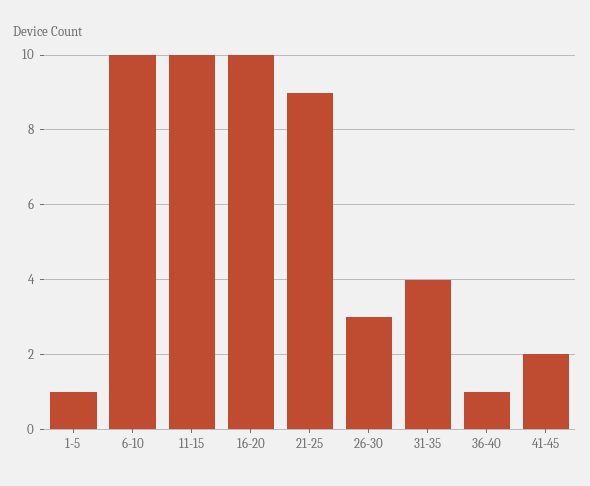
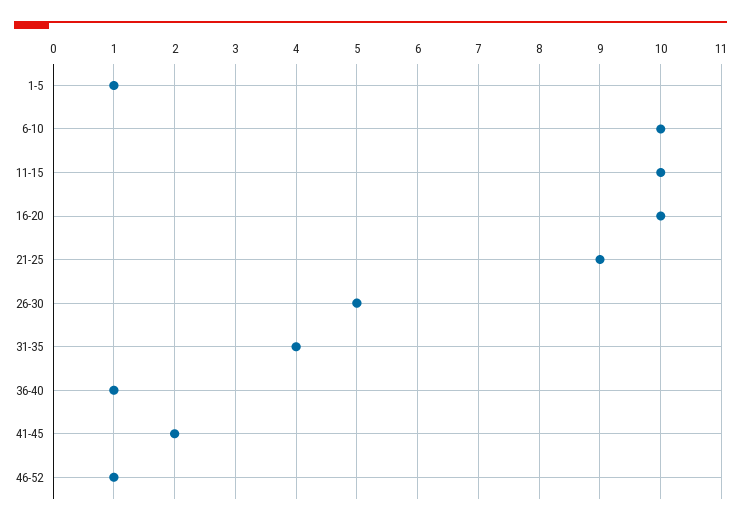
26-30: 3 -> 5
46-52: none -> 1

